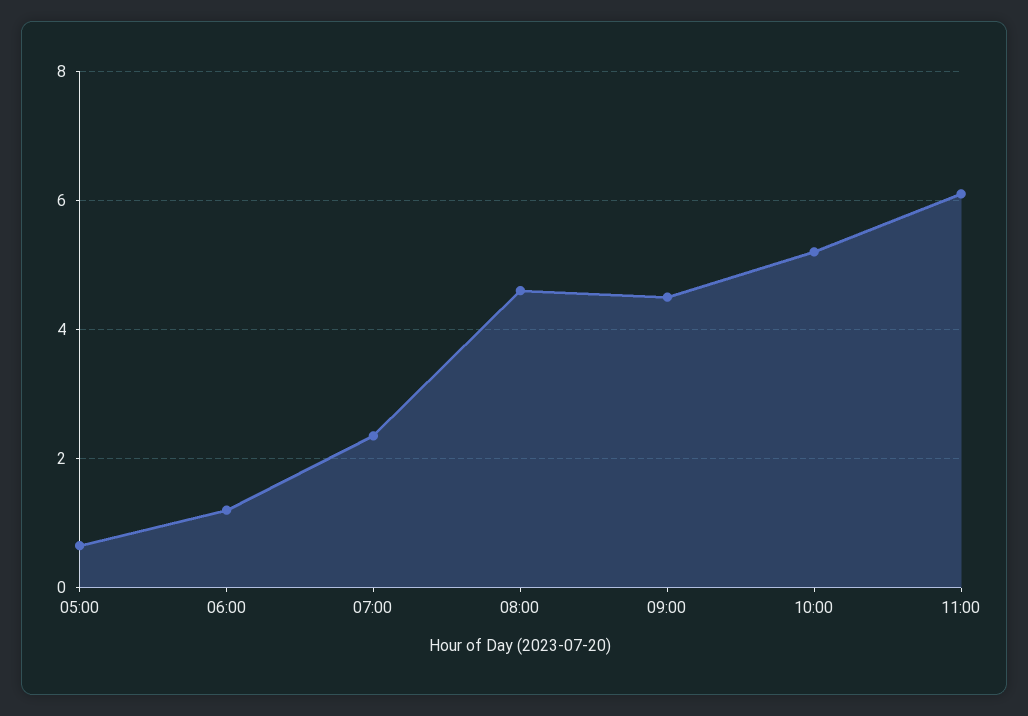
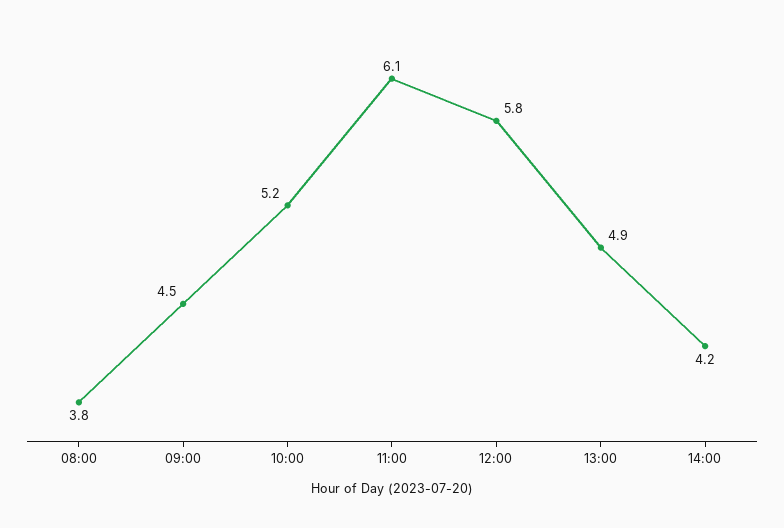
05:00: 0.6 -> none
06:00: 1.2 -> none
07:00: 2.4 -> none
08:00: 4.6 -> 3.8
12:00: none -> 5.8
13:00: none -> 4.9
14:00: none -> 4.2

